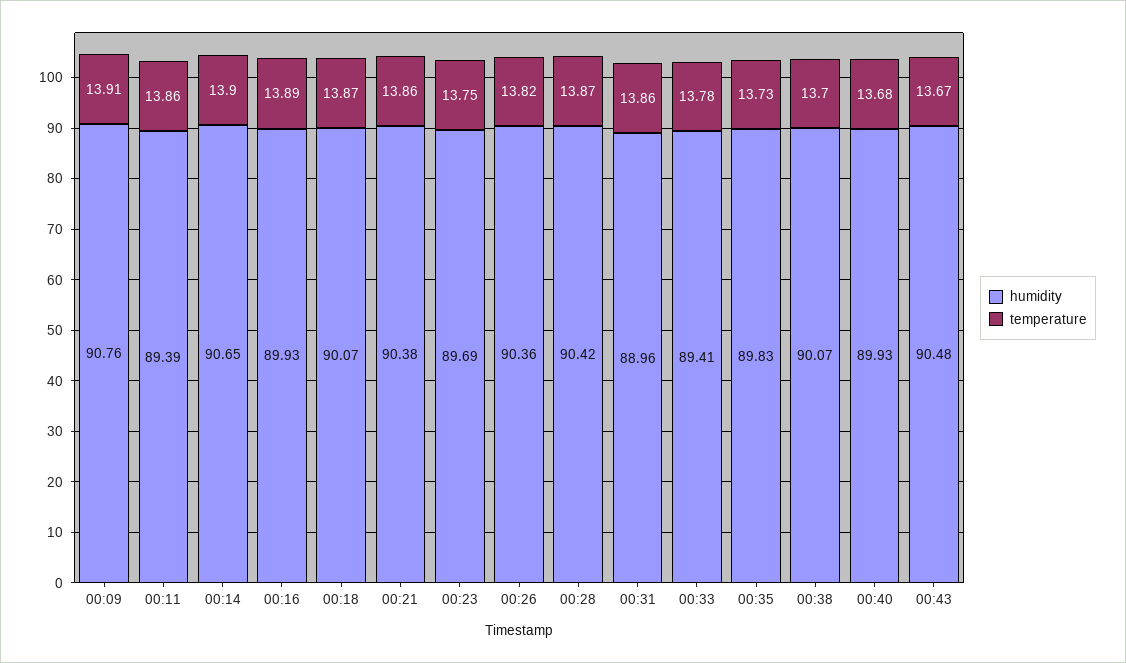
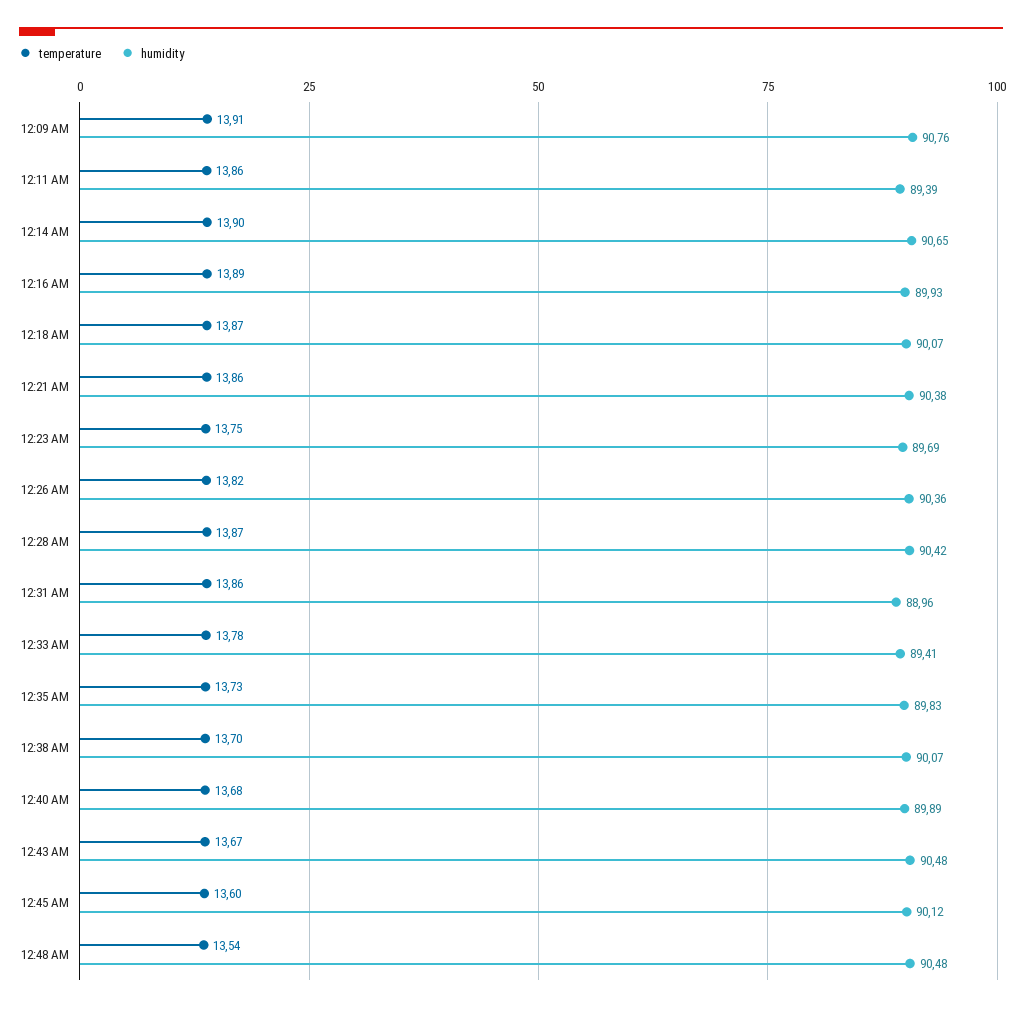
humidity, 00:40: 89.93 -> 89.89
temperature, 12:45 AM: none -> 13.6
humidity, 12:45 AM: none -> 90.12
temperature, 12:48 AM: none -> 13.54
humidity, 12:48 AM: none -> 90.48

